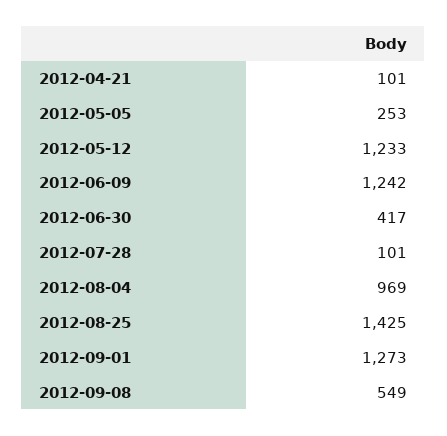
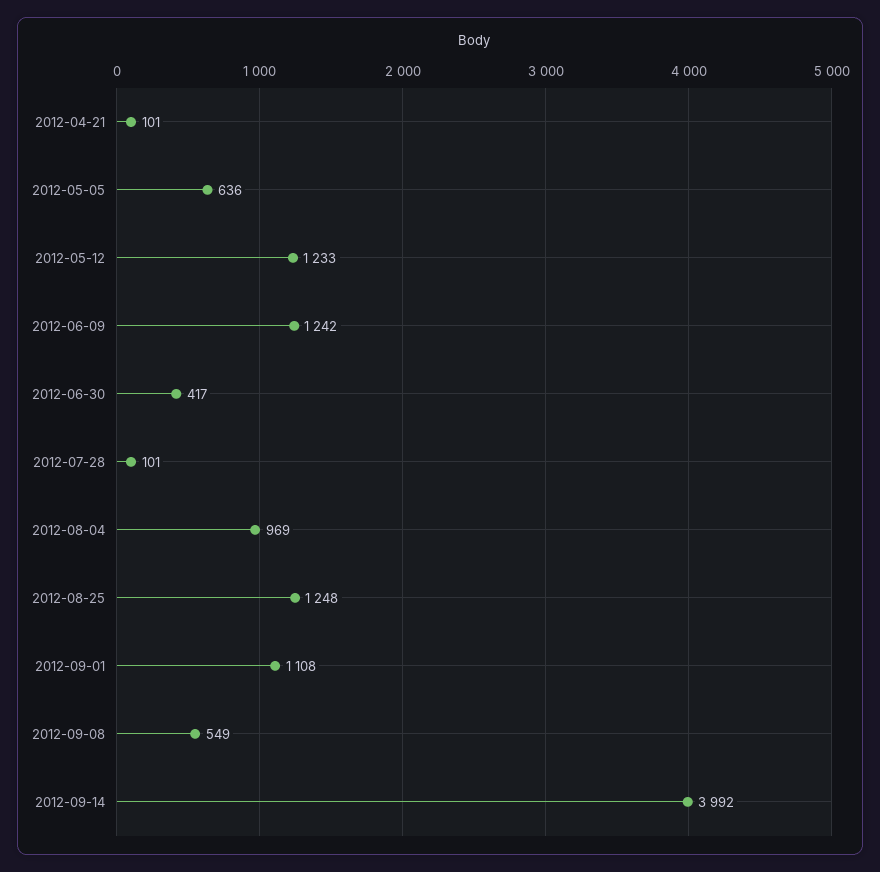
2012-05-05: 253 -> 636
2012-08-25: 1425 -> 1248
2012-09-01: 1273 -> 1108
2012-09-14: none -> 3992

